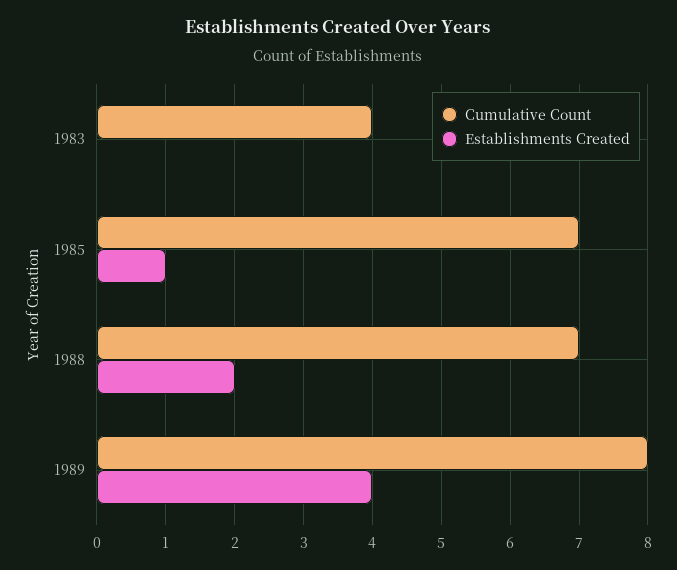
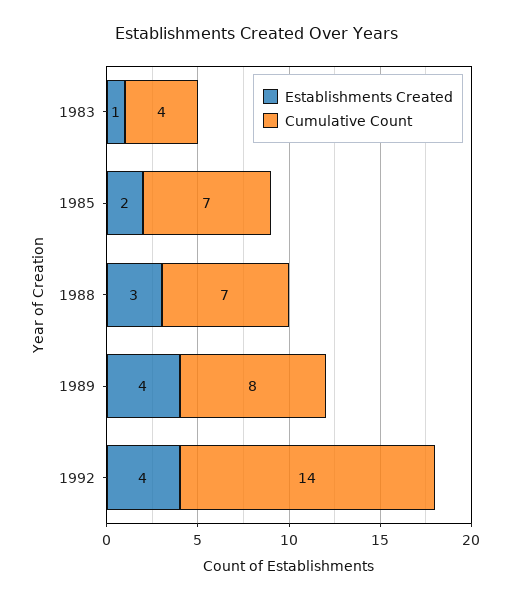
Establishments Created, 1983: 0 -> 1
Establishments Created, 1985: 1 -> 2
Establishments Created, 1988: 2 -> 3
Establishments Created, 1992: none -> 4
Cumulative Count, 1992: none -> 14

